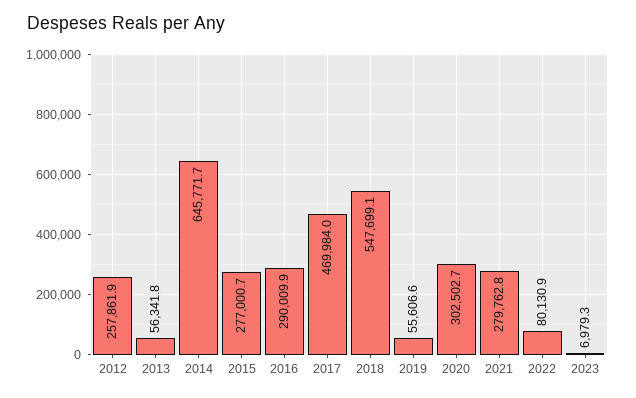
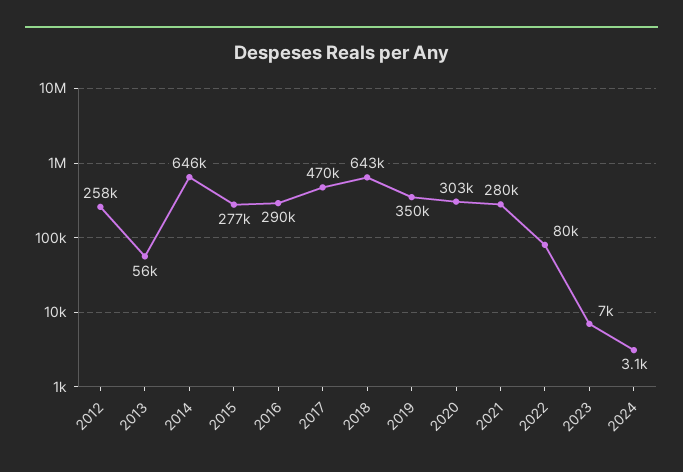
2018: 547699.1 -> 643000
2019: 55606.6 -> 350000
2024: none -> 3100

